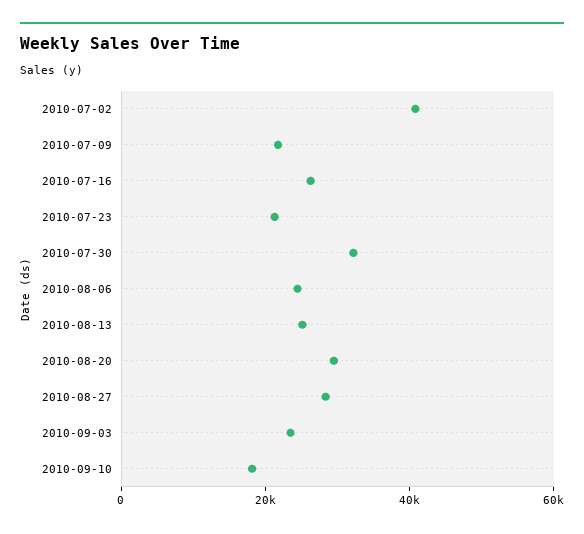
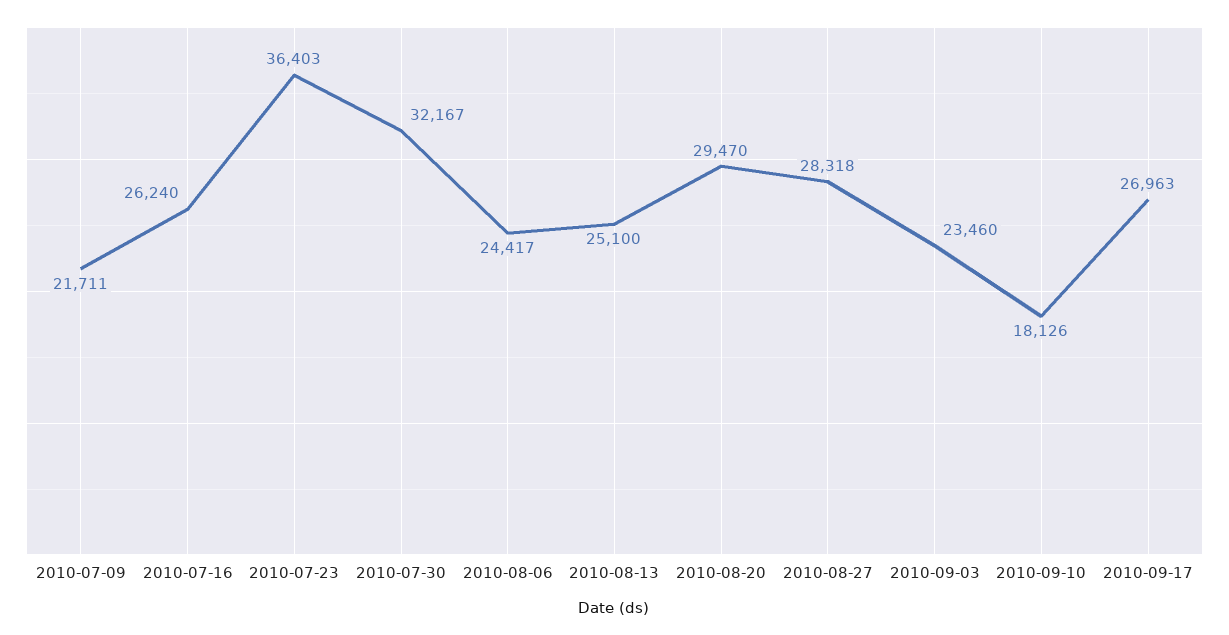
2010-07-02: 40000 -> none
2010-07-23: 20000 -> 36403
2010-09-17: none -> 26963

